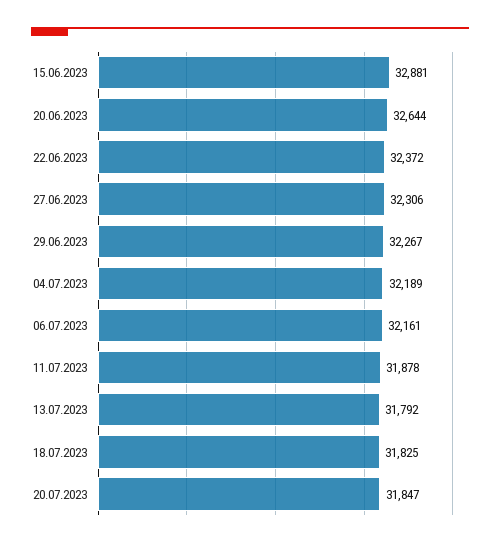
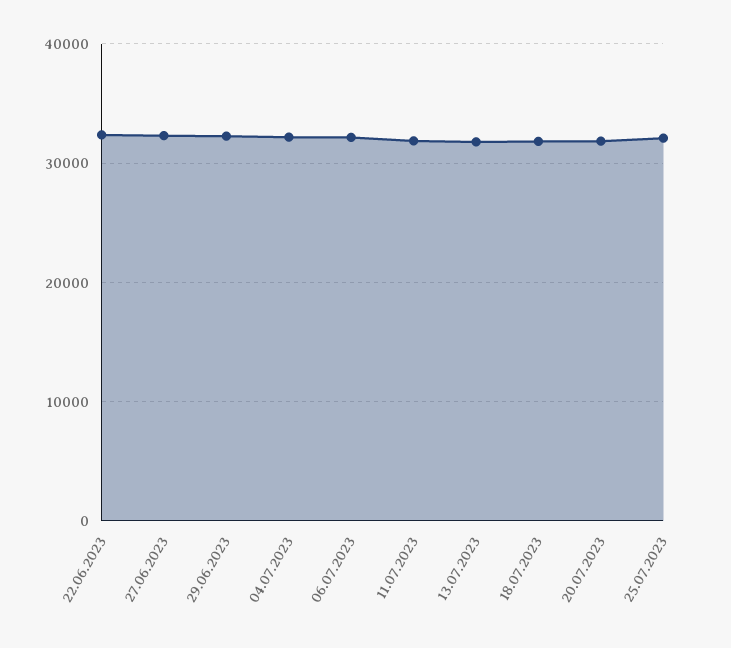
15.06.2023: 32881 -> none
20.06.2023: 32644 -> none
25.07.2023: none -> 32000

